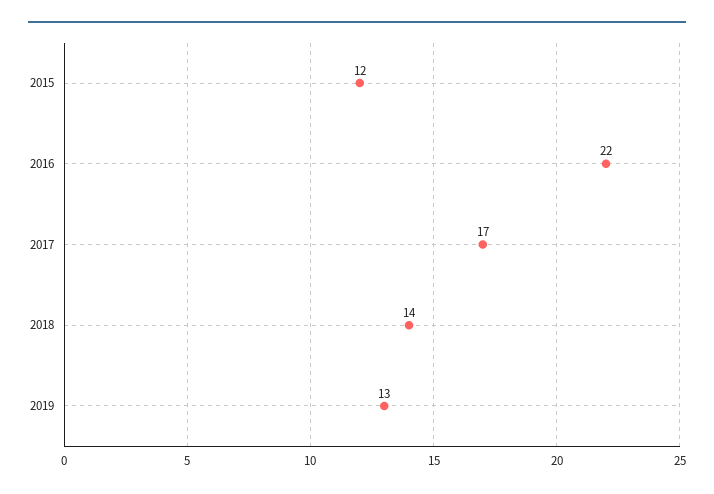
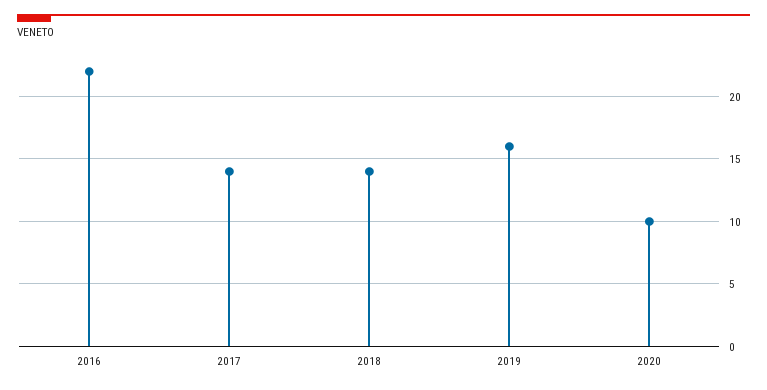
2015: 12 -> none
2017: 17 -> 14
2019: 13 -> 16
2020: none -> 10

